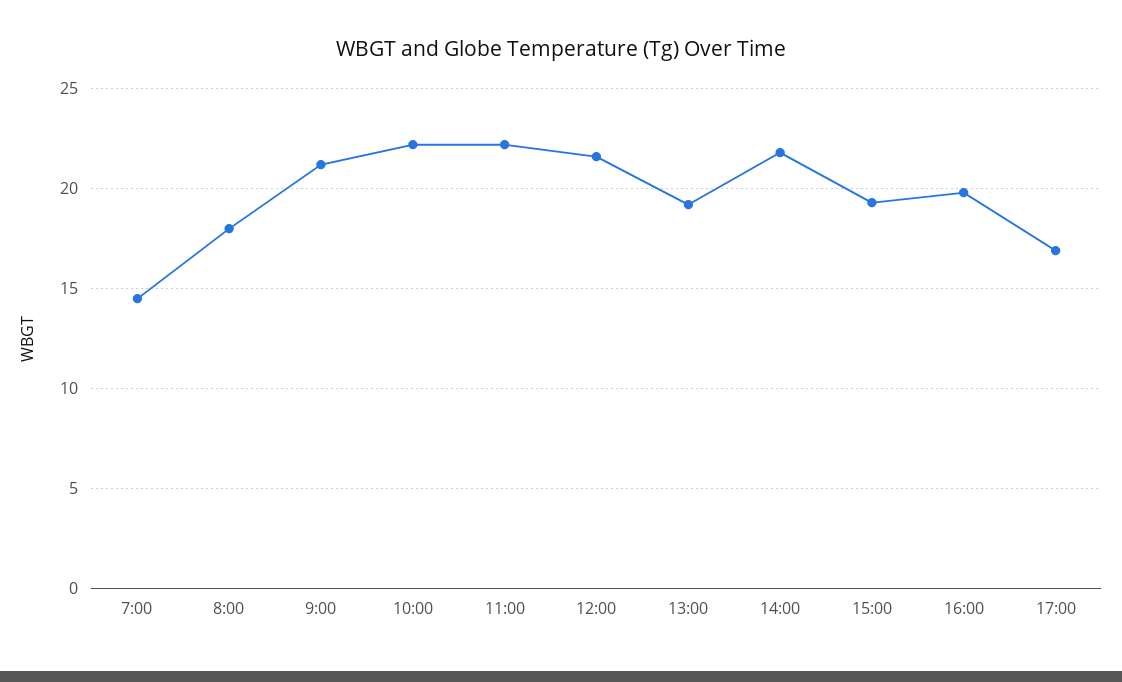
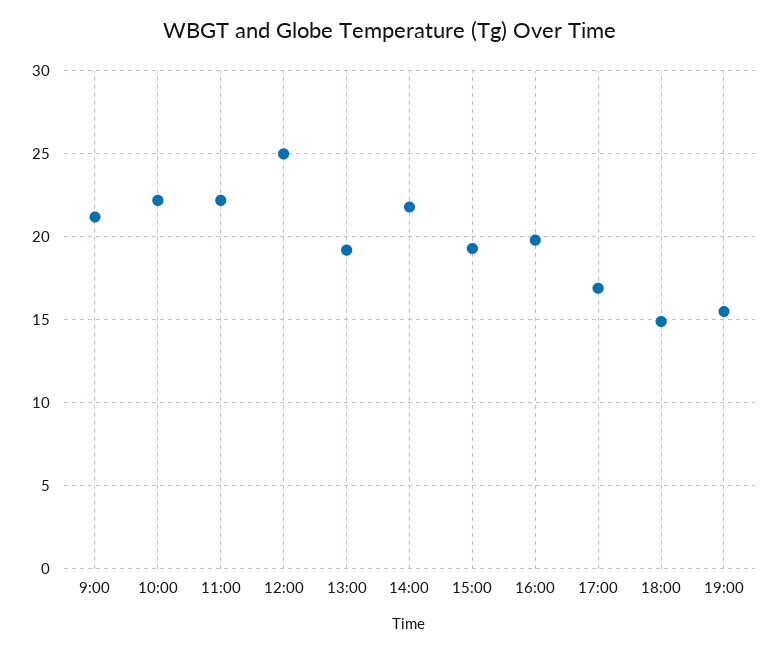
7:00: 14.5 -> none
8:00: 18 -> none
12:00: 21.5 -> 25
18:00: none -> 15
19:00: none -> 15.5

